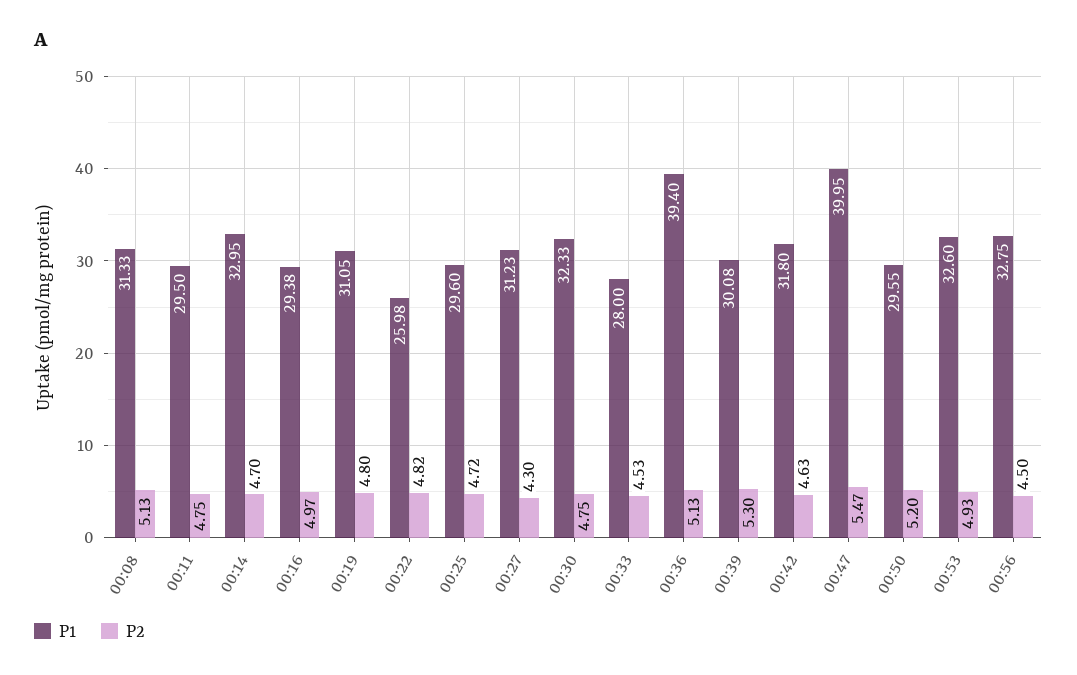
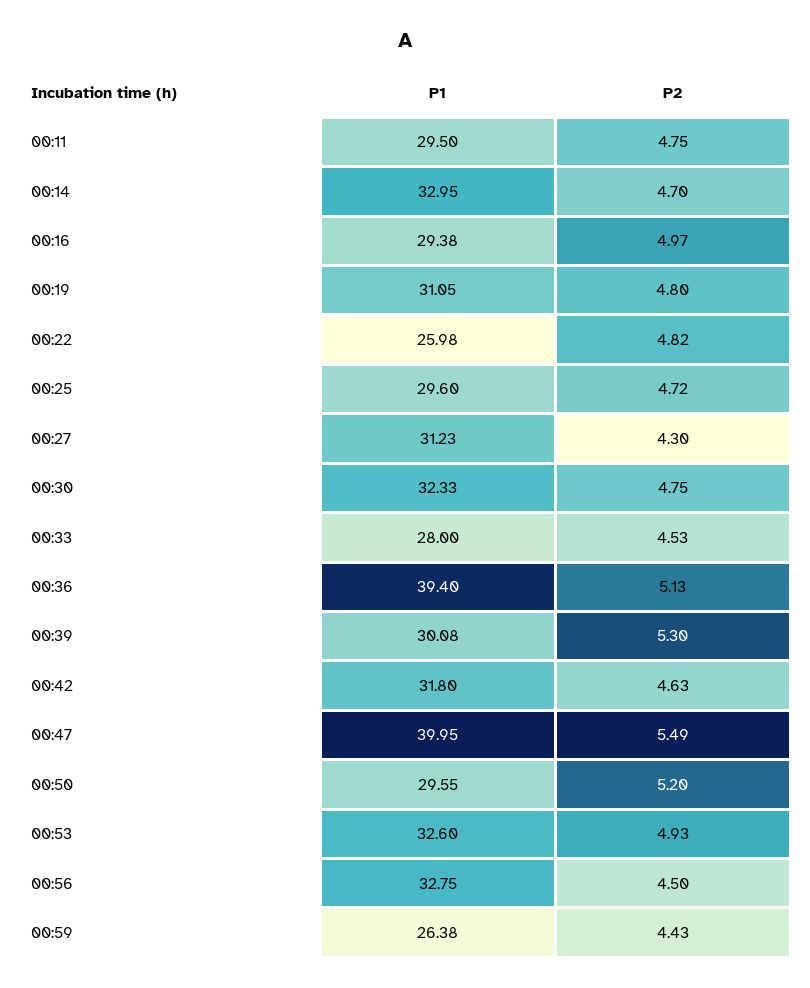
P1, 00:08: 31.33 -> none
P2, 00:08: 5.13 -> none
P2, 00:47: 5.47 -> 5.49
P1, 00:59: none -> 26.38
P2, 00:59: none -> 4.43

